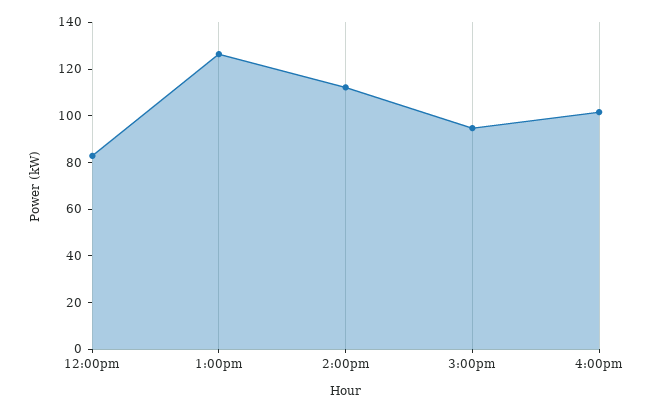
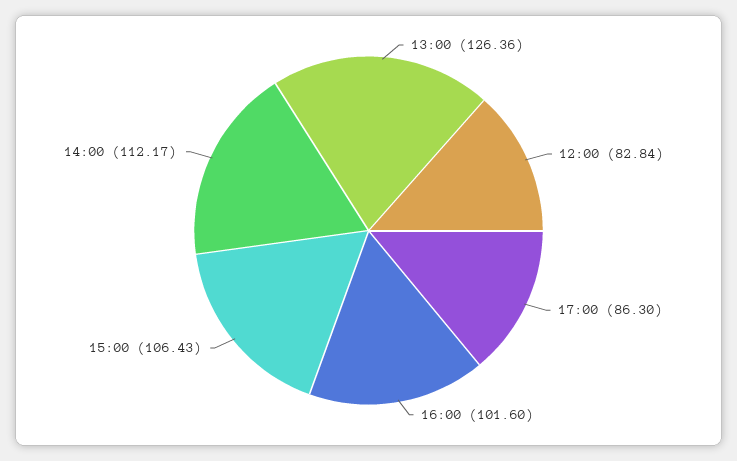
3:00pm: 95 -> 106.43
17:00: none -> 86.3

